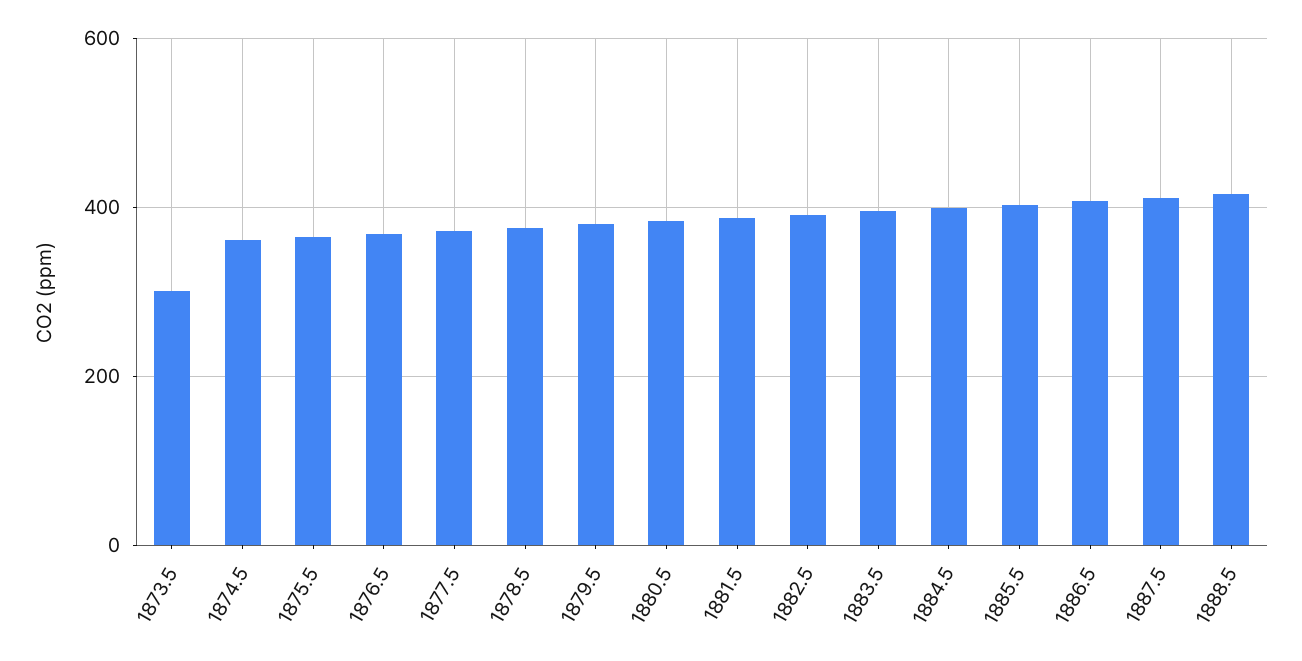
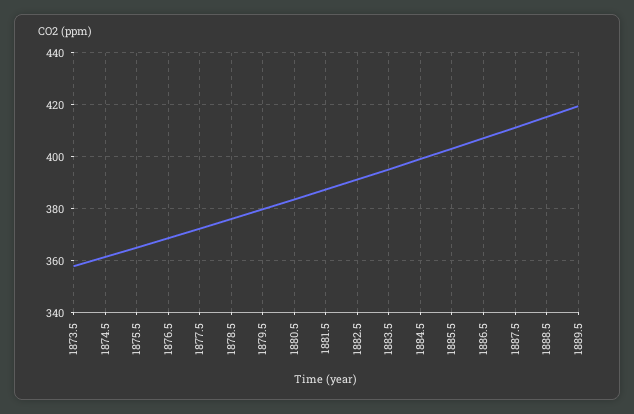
1873.5: 300 -> 357.5
1889.5: none -> 420

